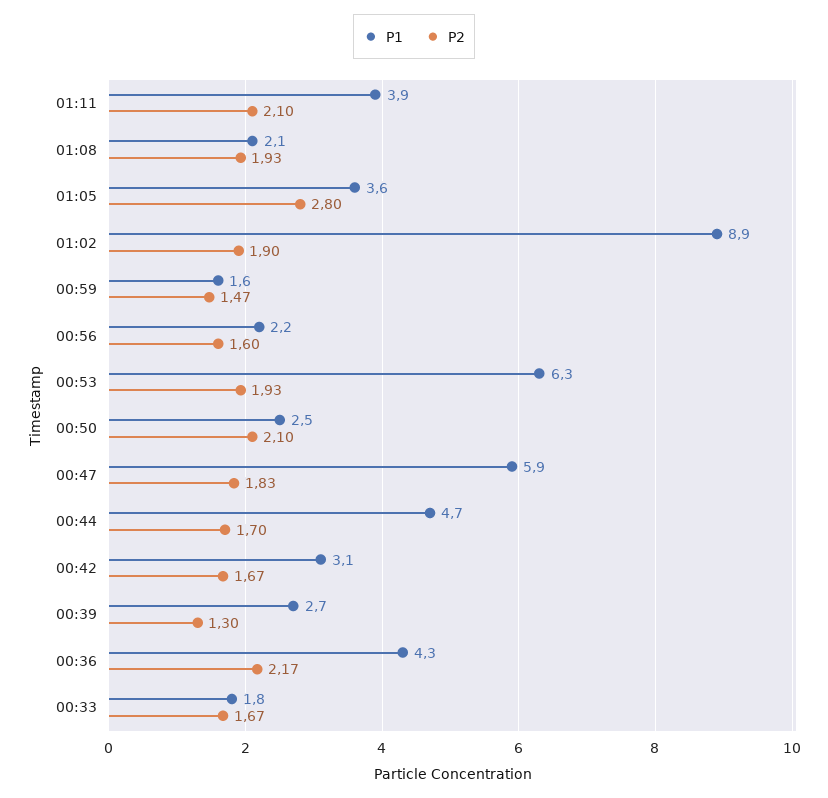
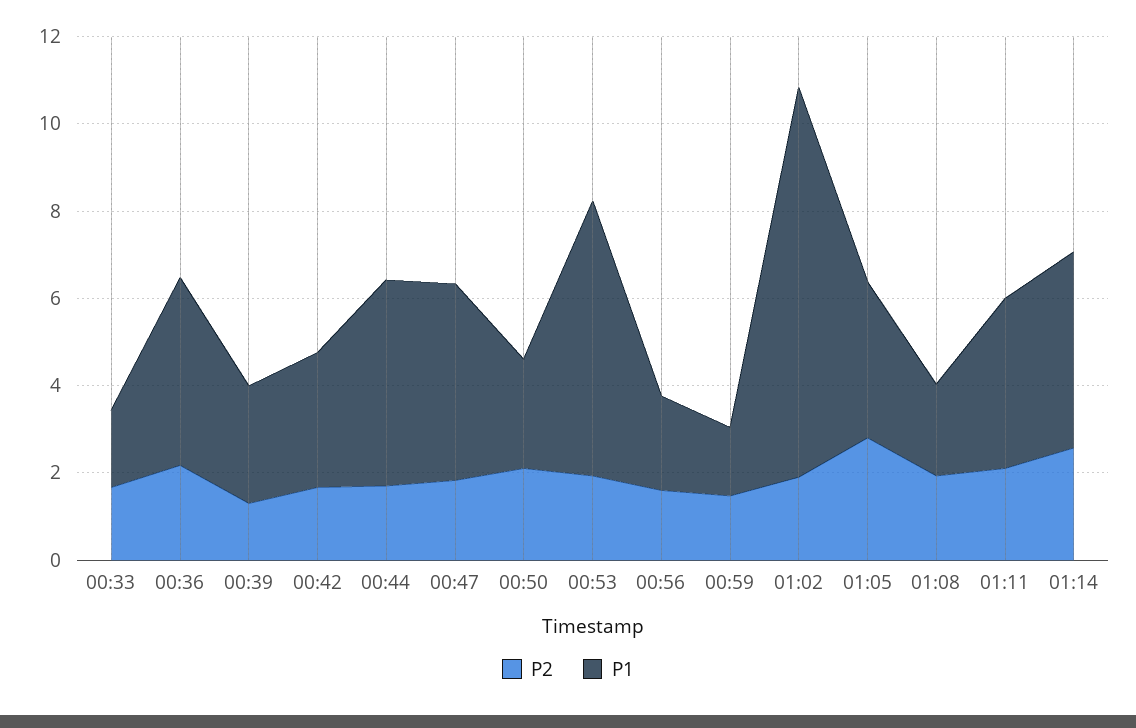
P1, 00:47: 5.9 -> 4.5
P2, 01:14: none -> 2.5
P1, 01:14: none -> 4.5

